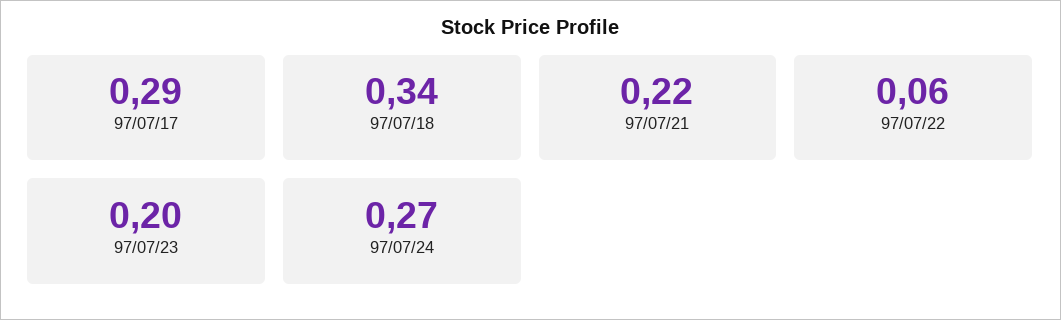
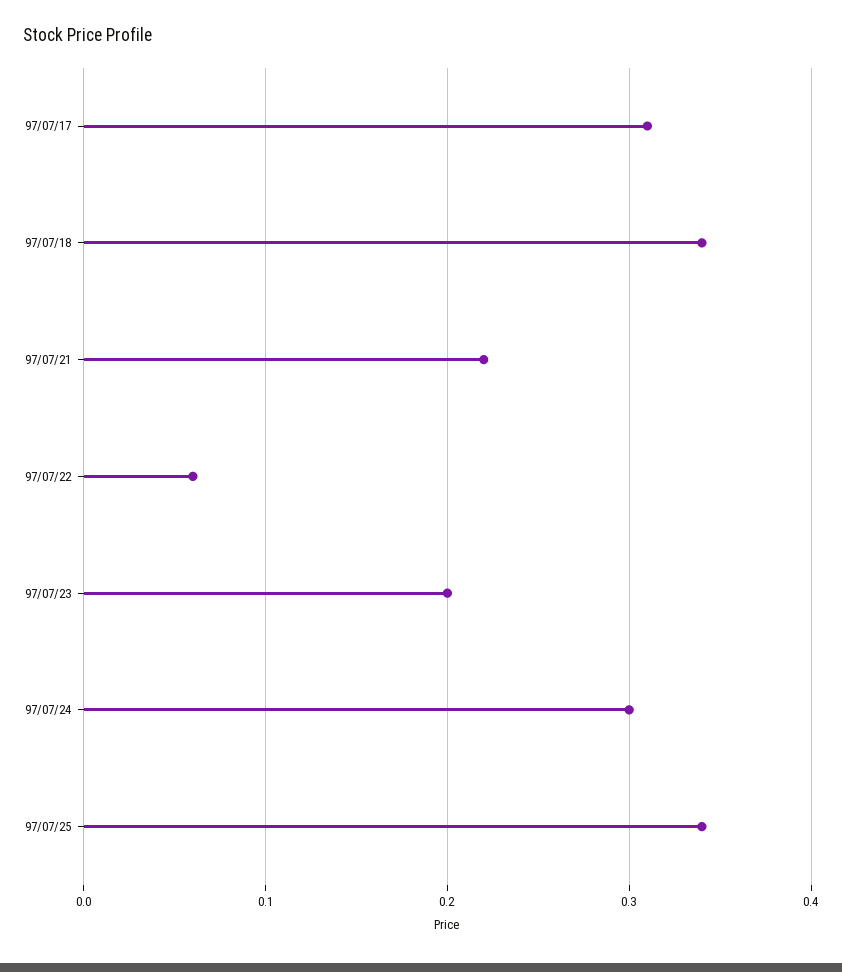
97/07/17: 0.29 -> 0.31
97/07/24: 0.27 -> 0.3
97/07/25: none -> 0.34

